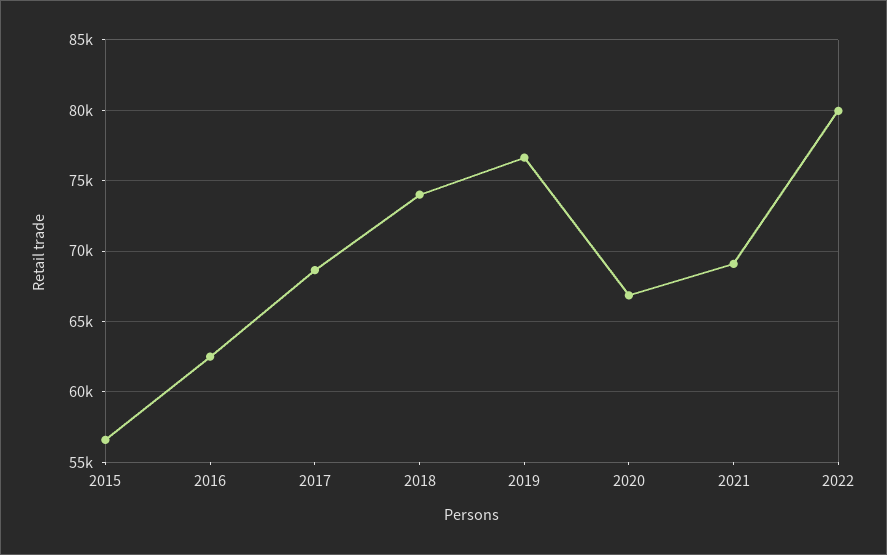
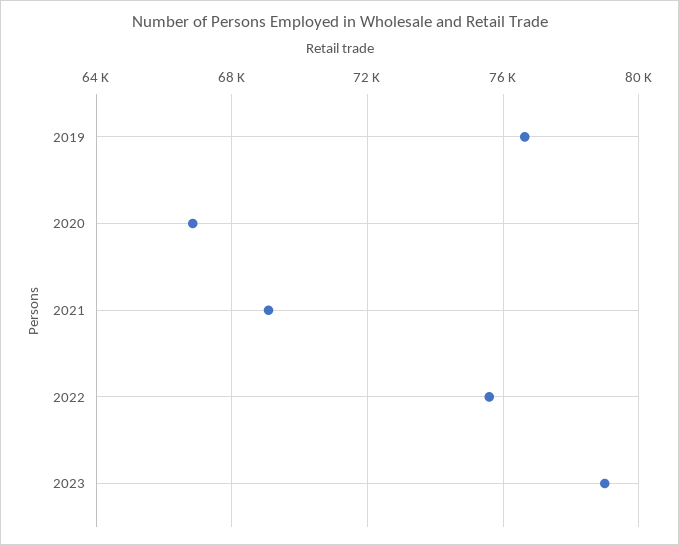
2015: 56500 -> none
2016: 62500 -> none
2017: 68500 -> none
2018: 74000 -> none
2022: 80000 -> 75500
2023: none -> 79000

